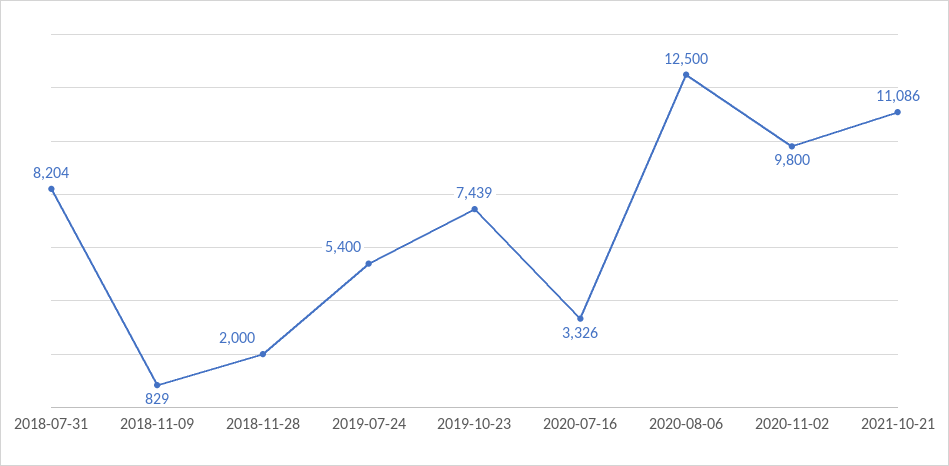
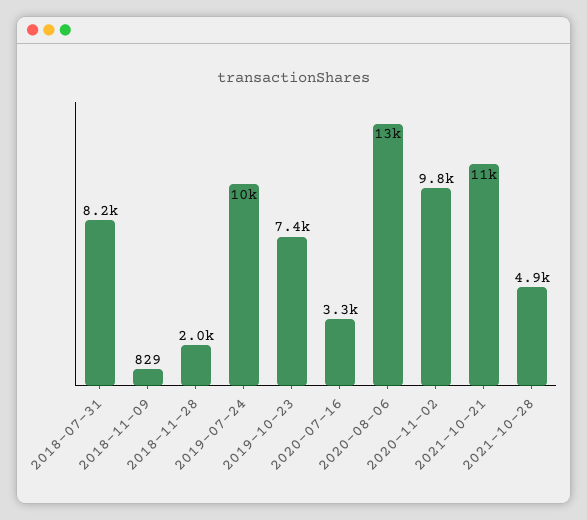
2019-07-24: 5400 -> 10000
2021-10-28: none -> 4900

